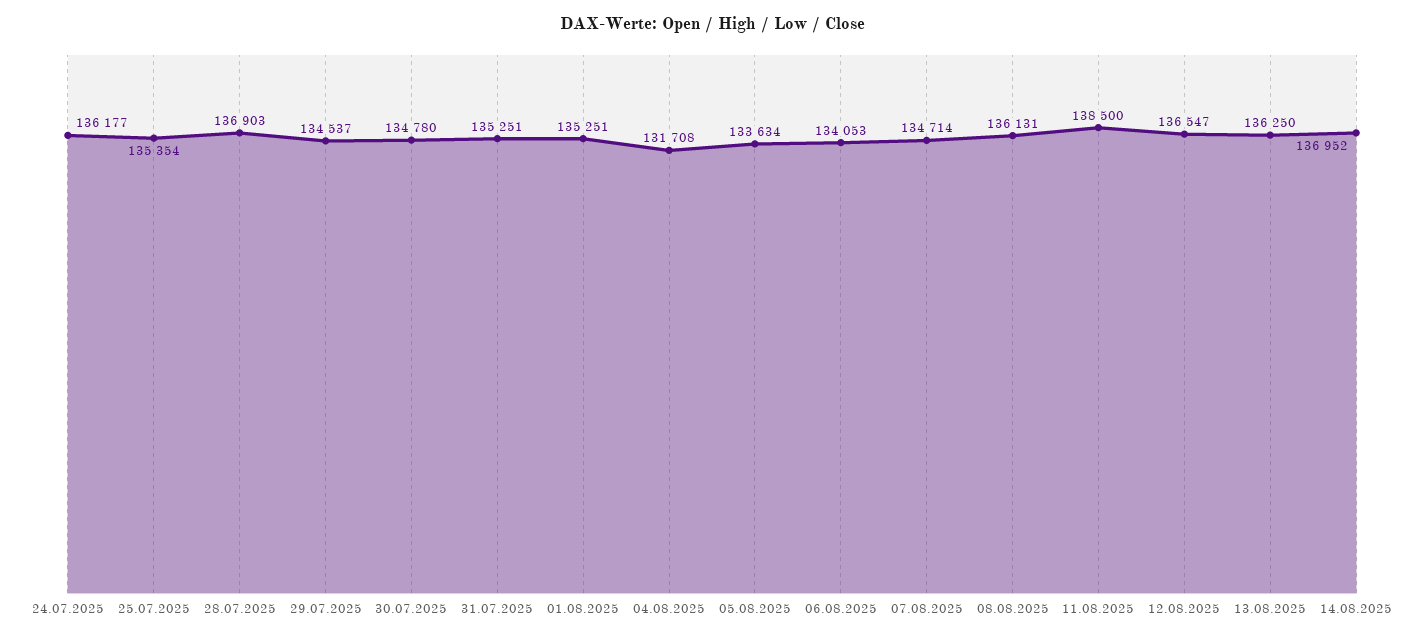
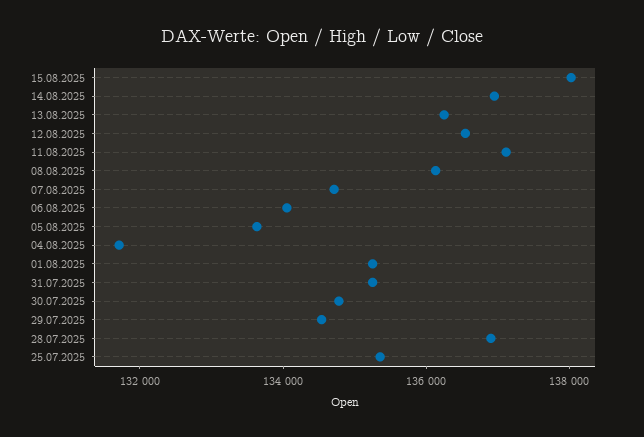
24.07.2025: 136177 -> none
11.08.2025: 138500 -> 137000
15.08.2025: none -> 138000

